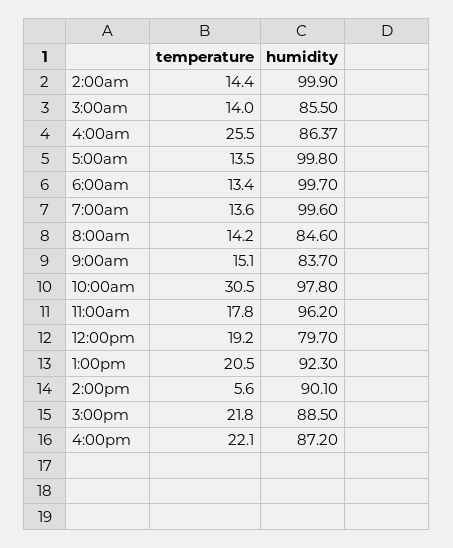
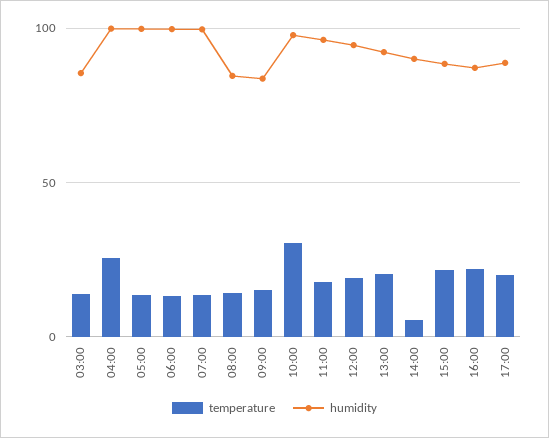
temperature, 2:00am: 14.4 -> none
humidity, 2:00am: 99.9 -> none
humidity, 4:00am: 86.37 -> 100
humidity, 12:00pm: 79.7 -> 95
temperature, 17:00: none -> 20
humidity, 17:00: none -> 90

